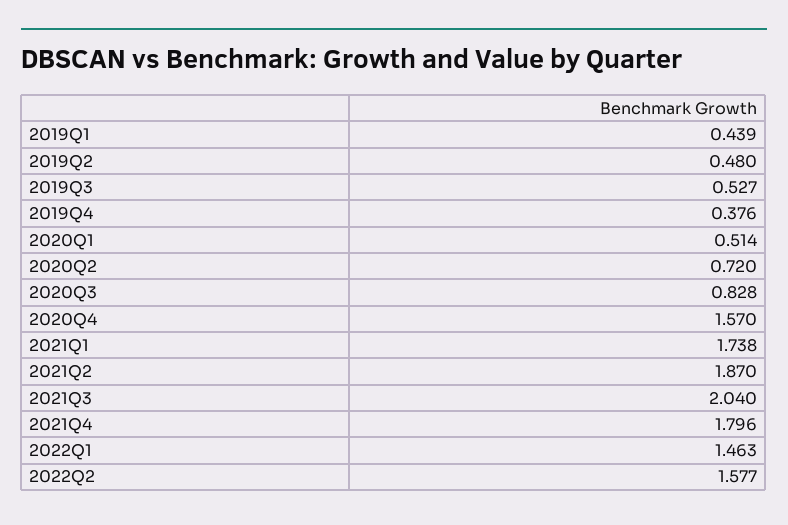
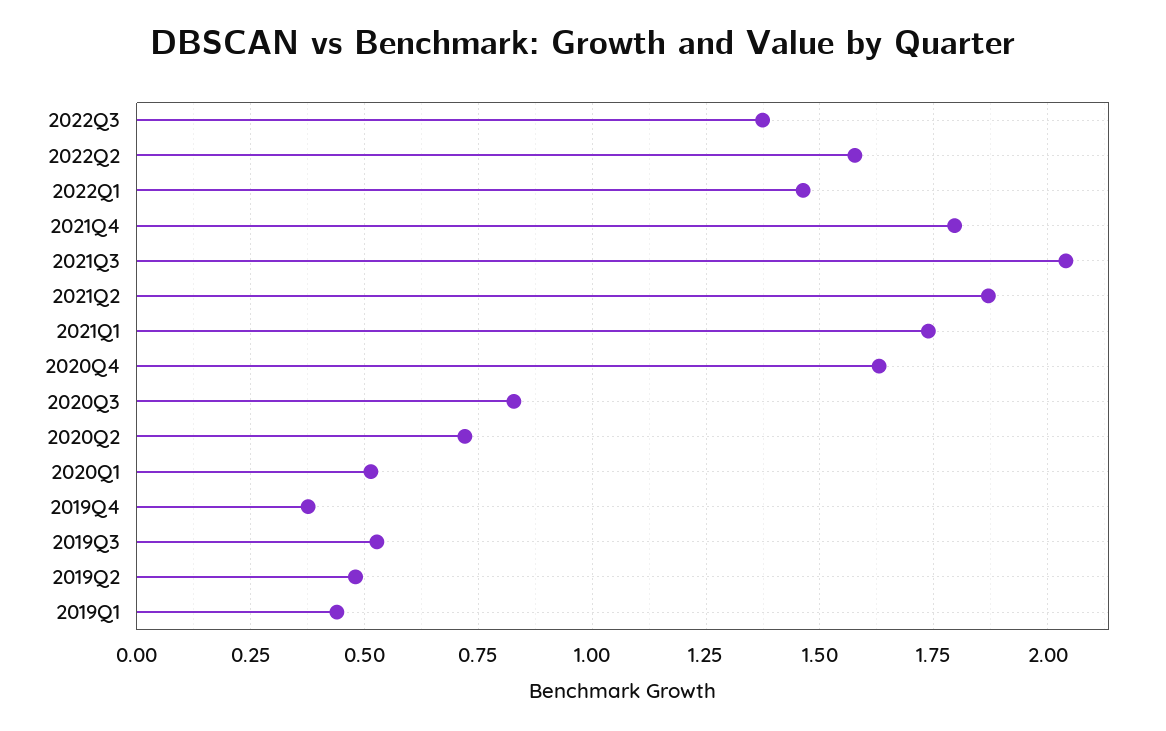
2020Q4: 1.57 -> 1.625
2022Q3: none -> 1.375

